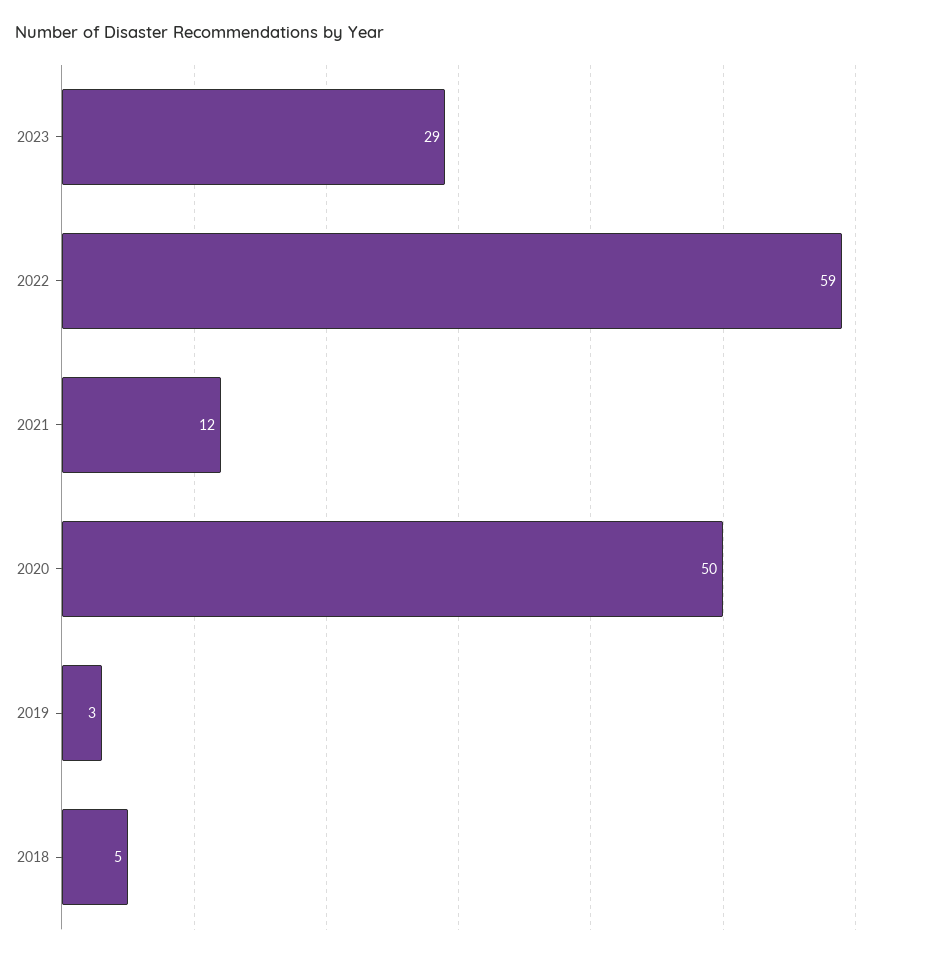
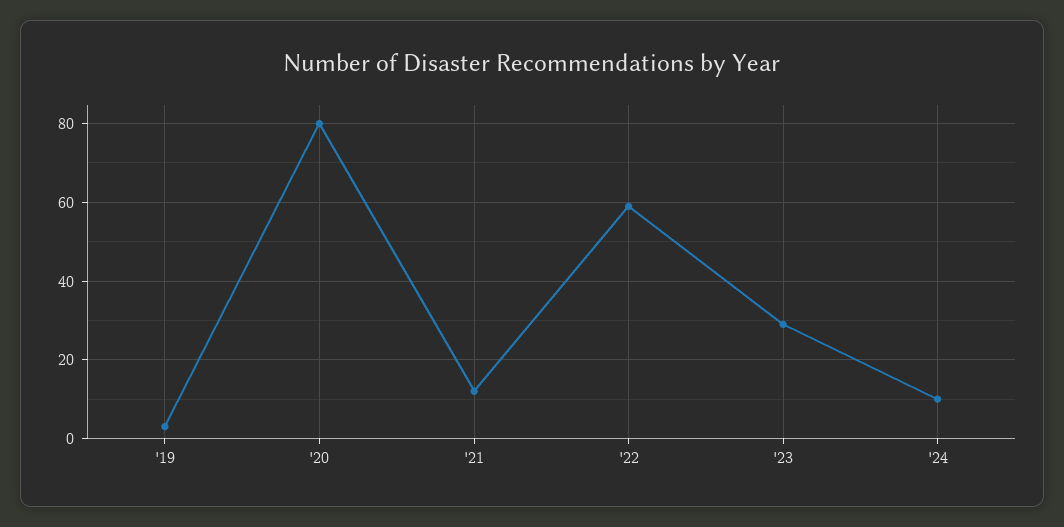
2020: 50 -> 80
2018: 5 -> none
'24: none -> 10

